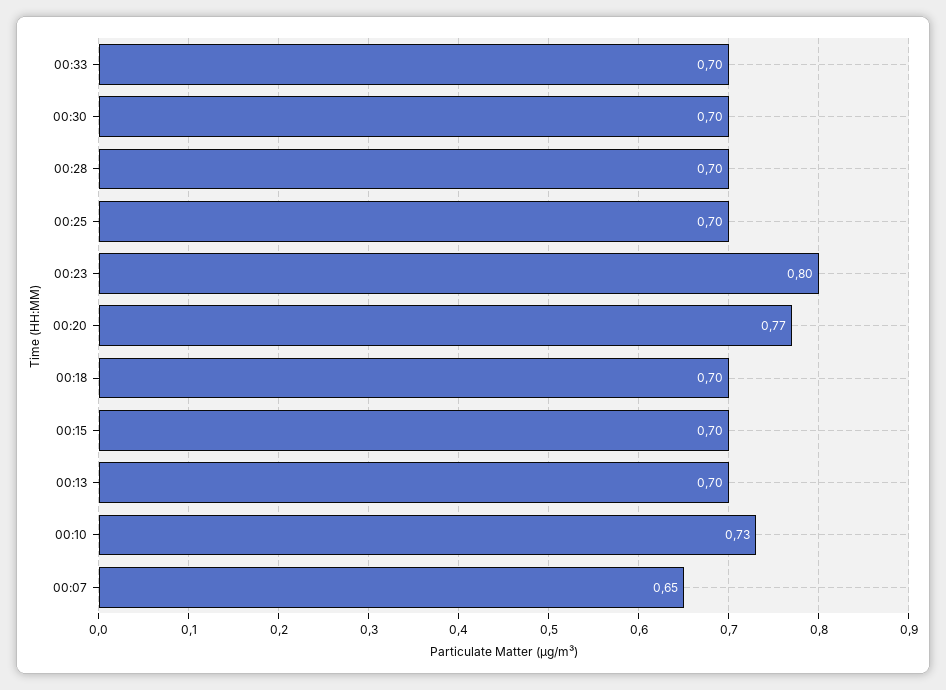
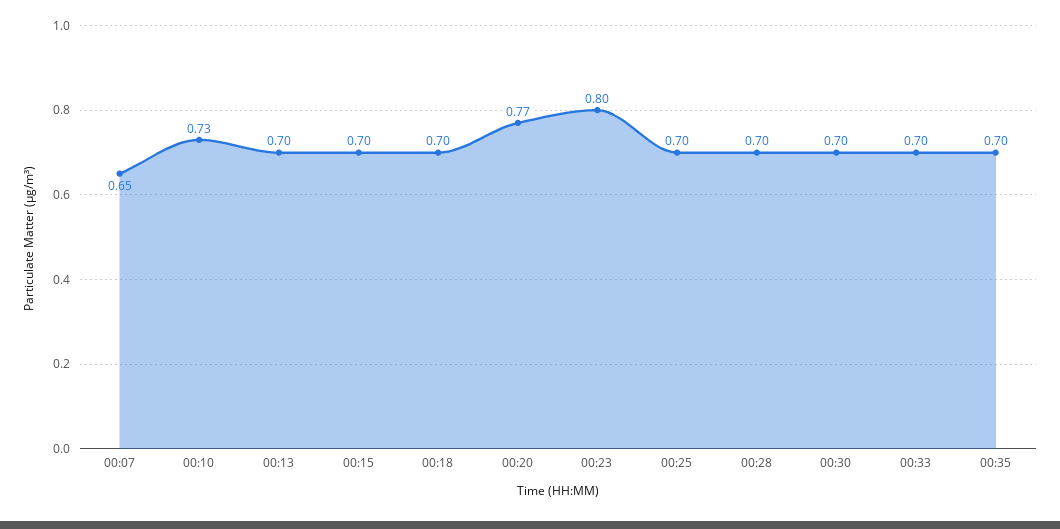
00:35: none -> 0.7

